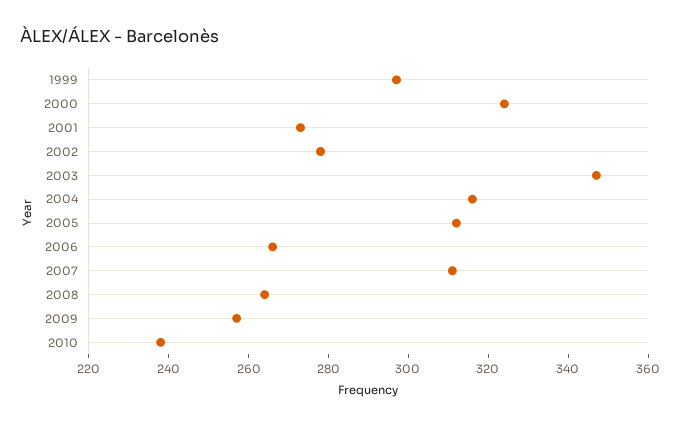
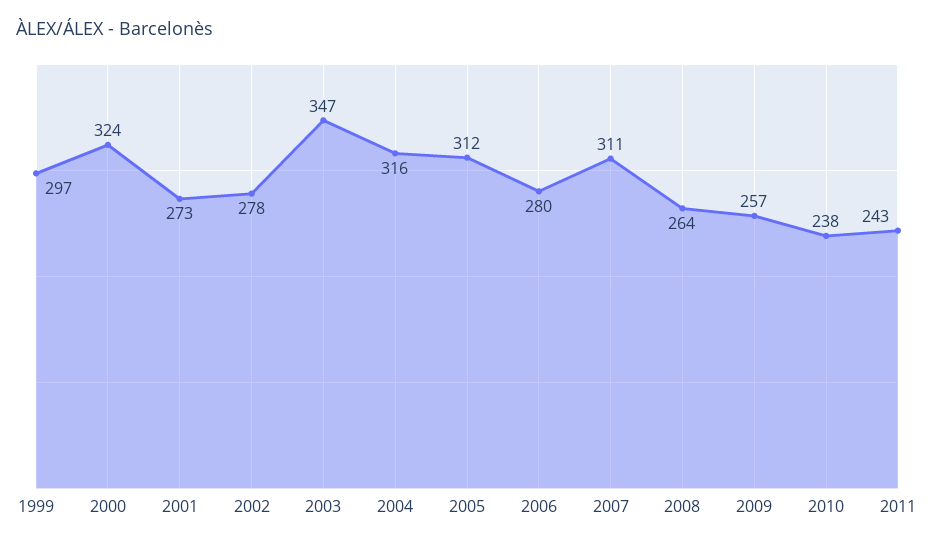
2006: 265 -> 280
2011: none -> 243

